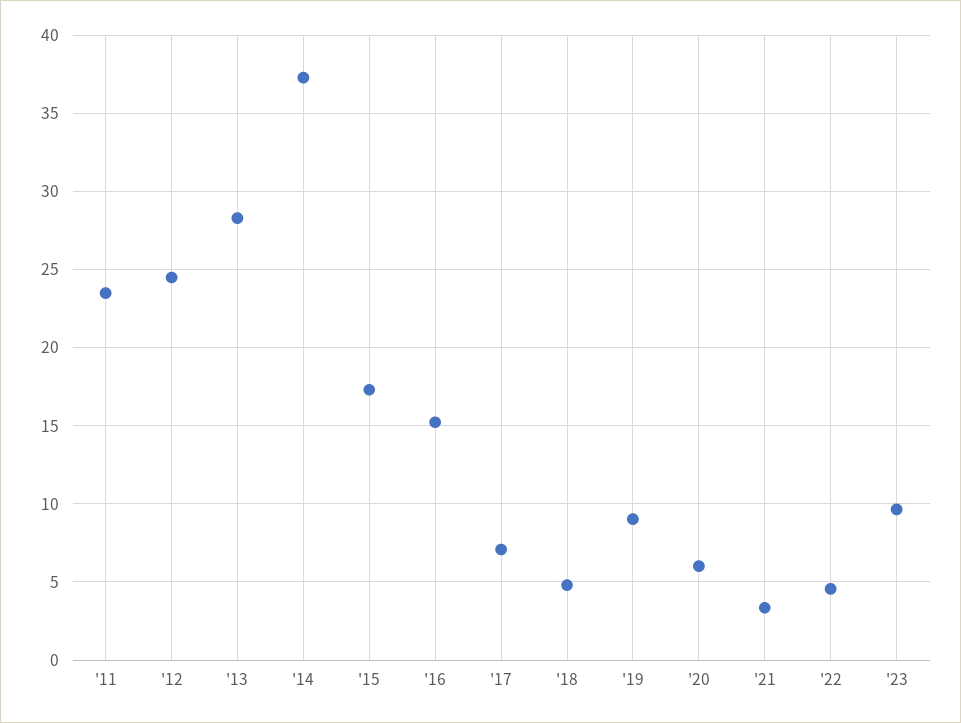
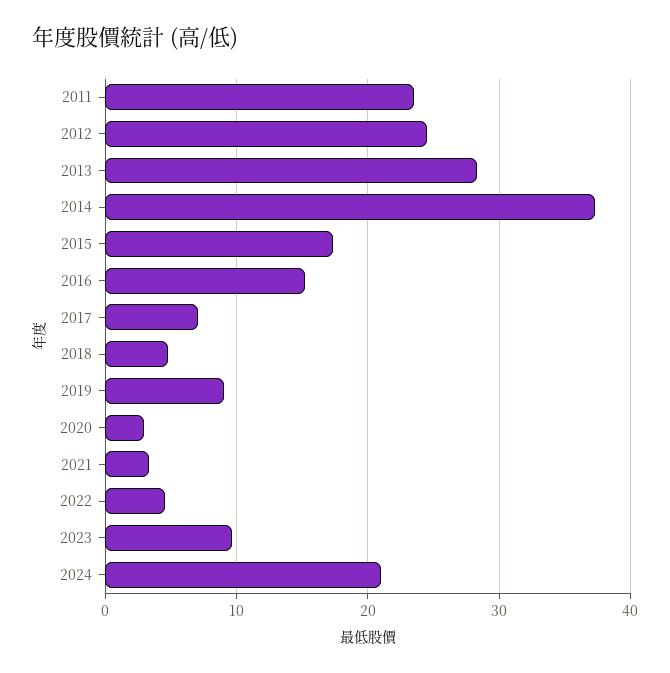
'20: 6 -> 3
2024: none -> 21

